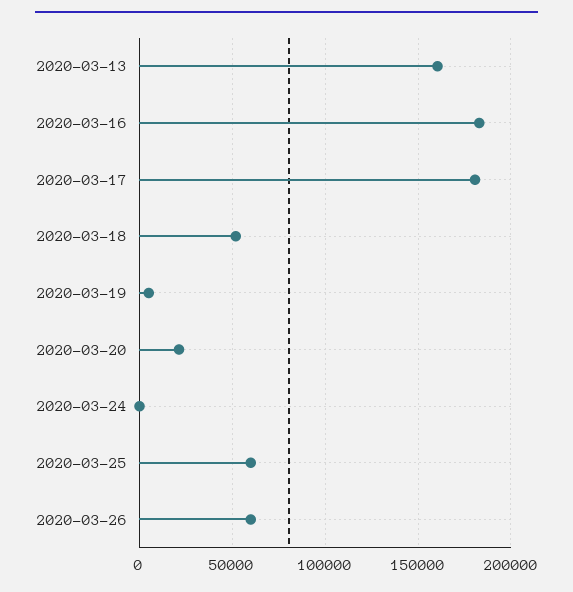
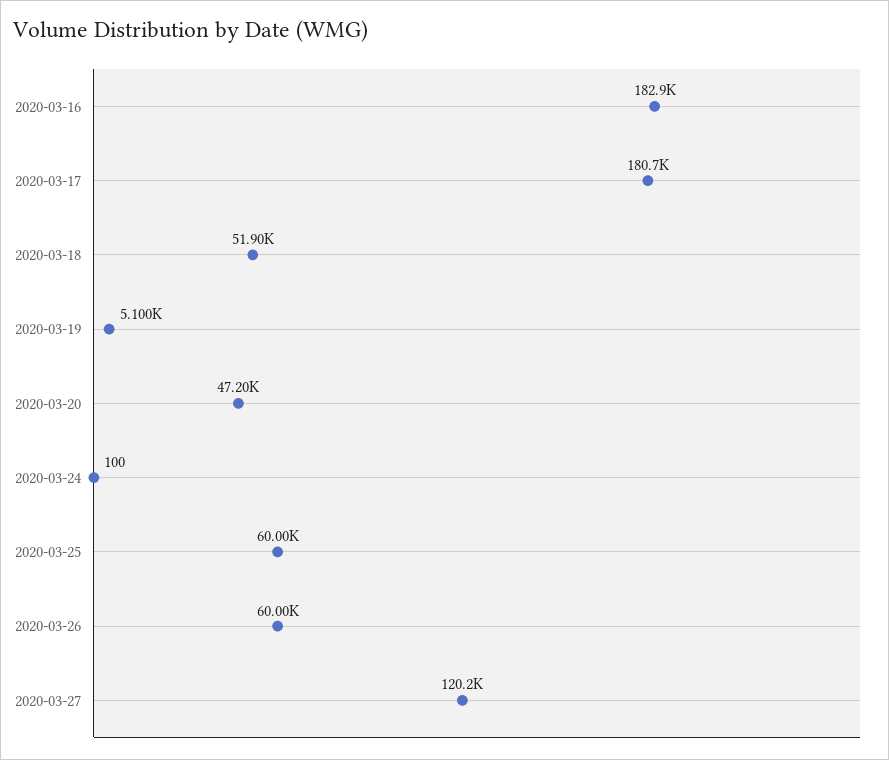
2020-03-13: 160000 -> none
2020-03-20: 20000 -> 47200
2020-03-27: none -> 120200

